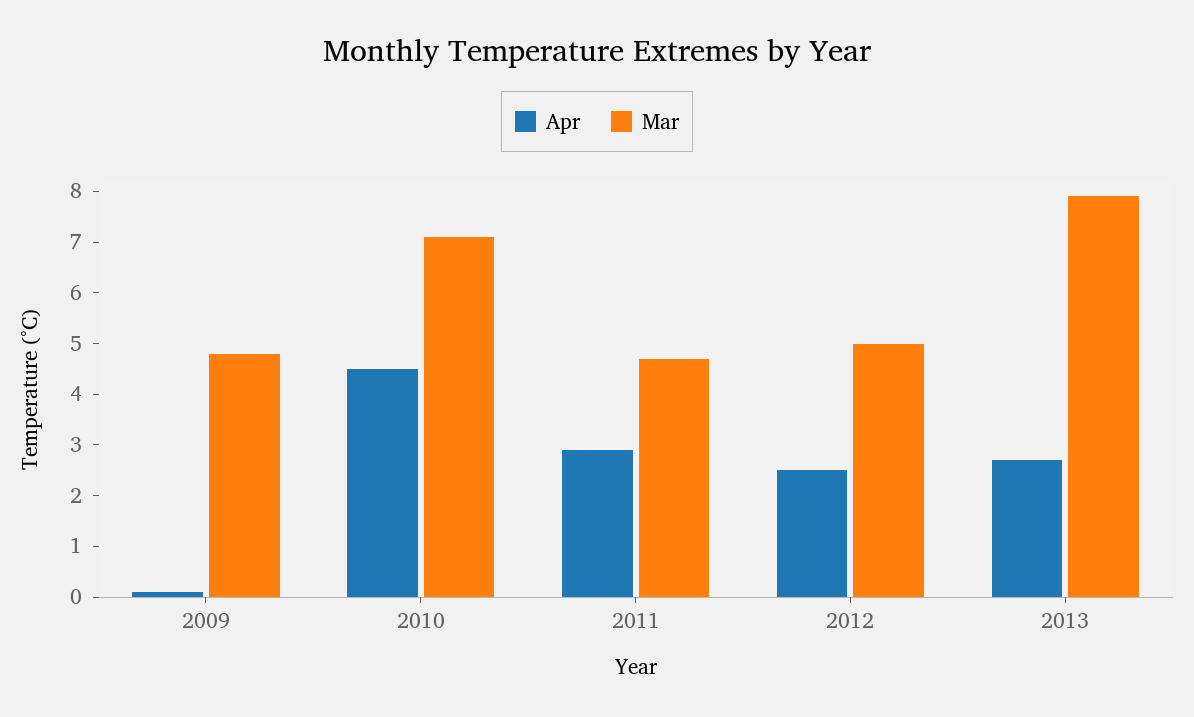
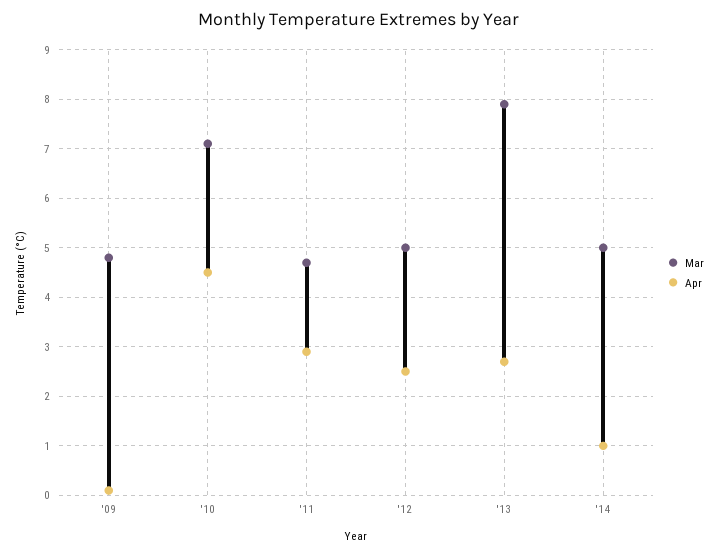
Mar, '14: none -> 5
Apr, '14: none -> 1

